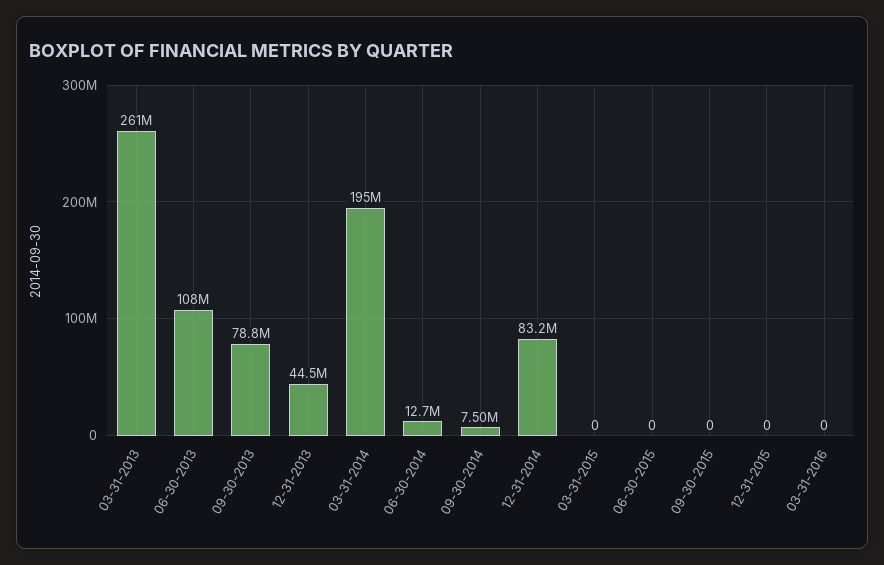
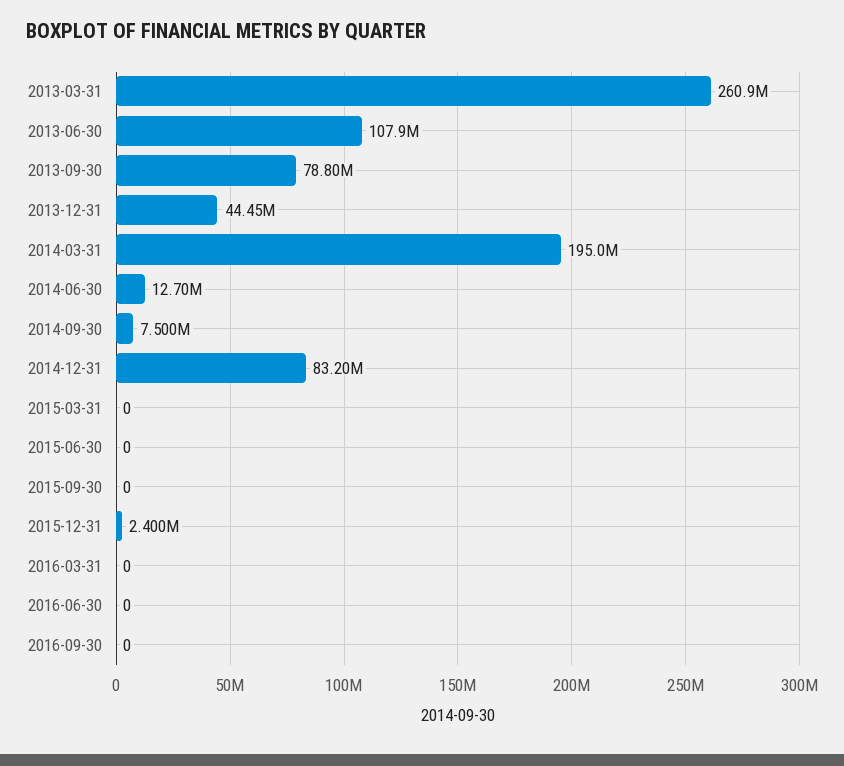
12-31-2015: 0 -> 2400000
2016-06-30: none -> 0
2016-09-30: none -> 0

